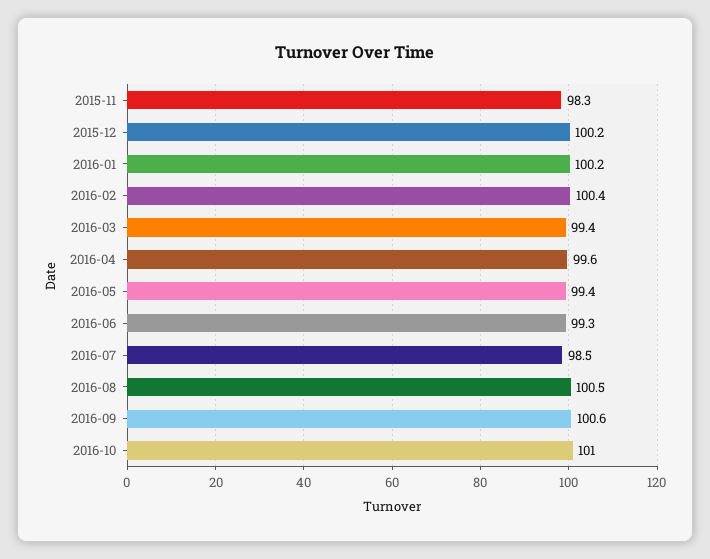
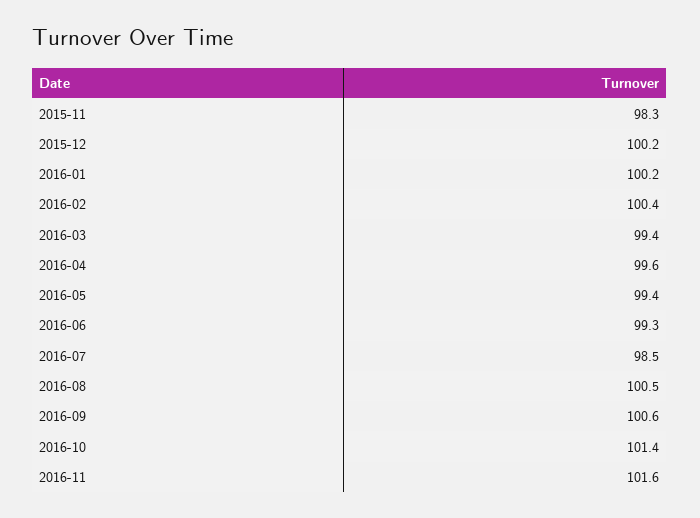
2016-10: 101 -> 101.4
2016-11: none -> 101.6

